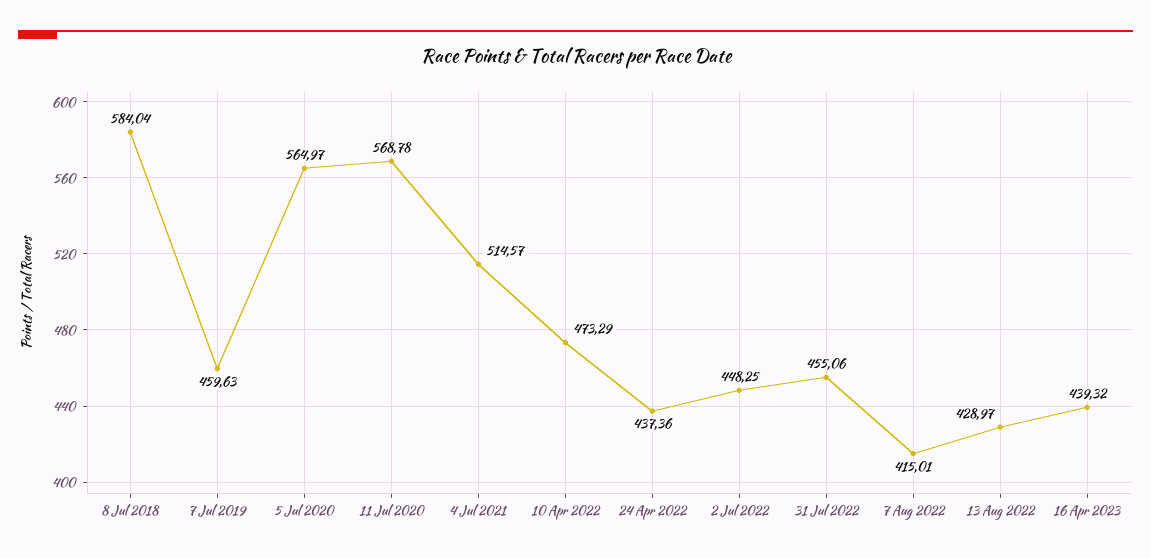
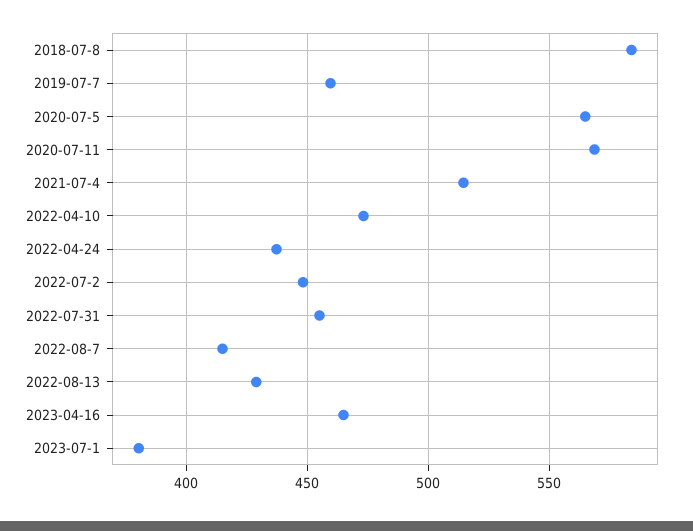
16 Apr 2023: 439.32 -> 465
2023-07-1: none -> 380

